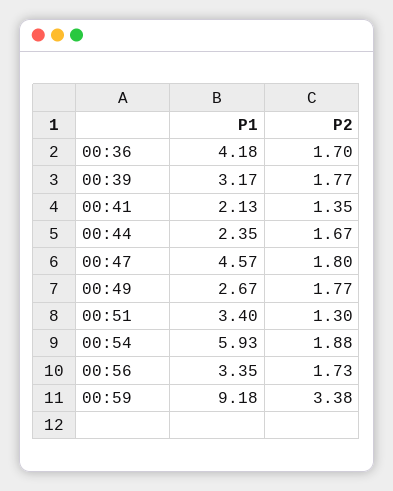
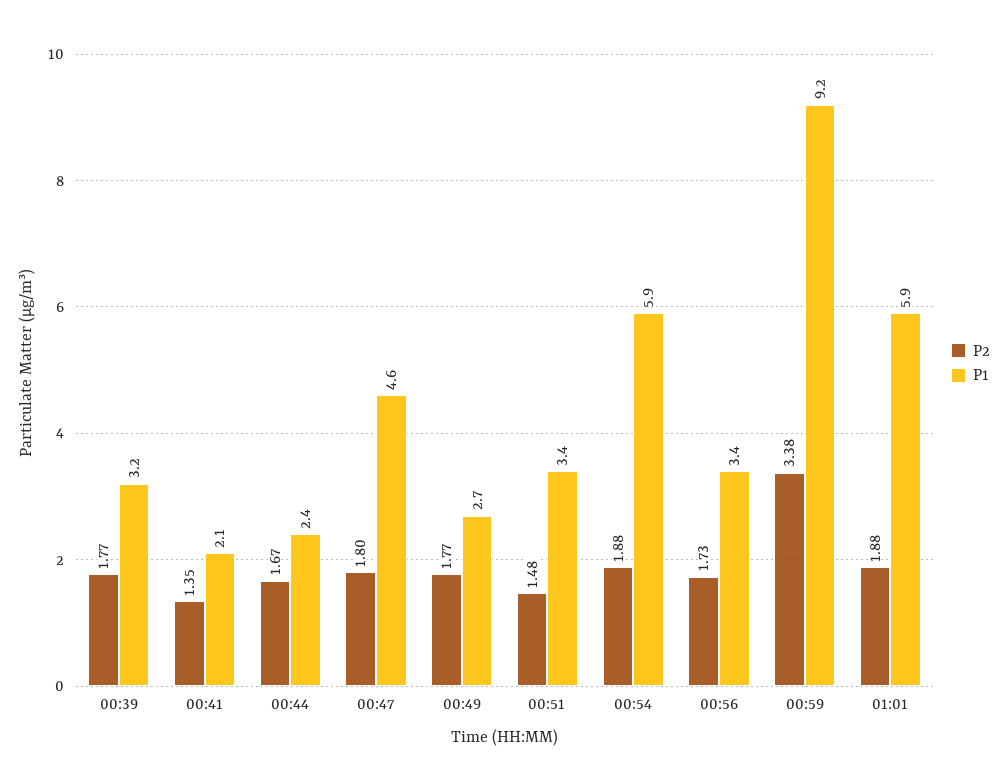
P1, 00:36: 4.18 -> none
P2, 00:36: 1.7 -> none
P2, 00:51: 1.3 -> 1.48
P2, 01:01: none -> 1.88
P1, 01:01: none -> 5.9

